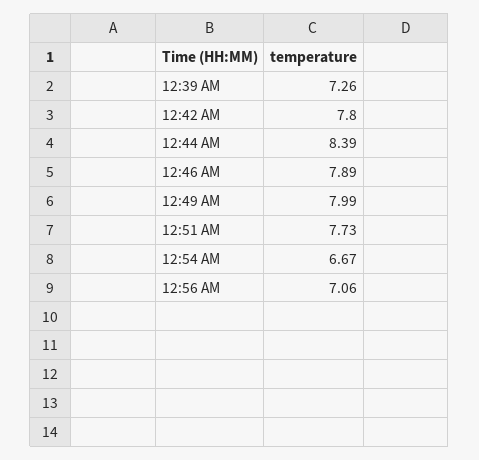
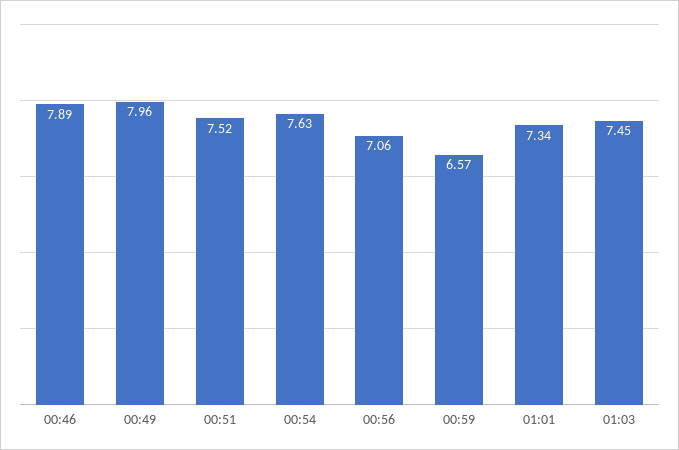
12:39 AM: 7.26 -> none
12:42 AM: 7.8 -> none
12:44 AM: 8.39 -> none
12:49 AM: 7.99 -> 7.96
12:51 AM: 7.73 -> 7.52
12:54 AM: 6.67 -> 7.63
00:59: none -> 6.57
01:01: none -> 7.34
01:03: none -> 7.45

